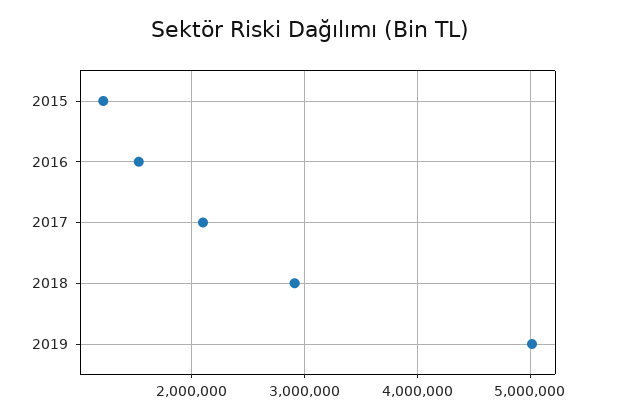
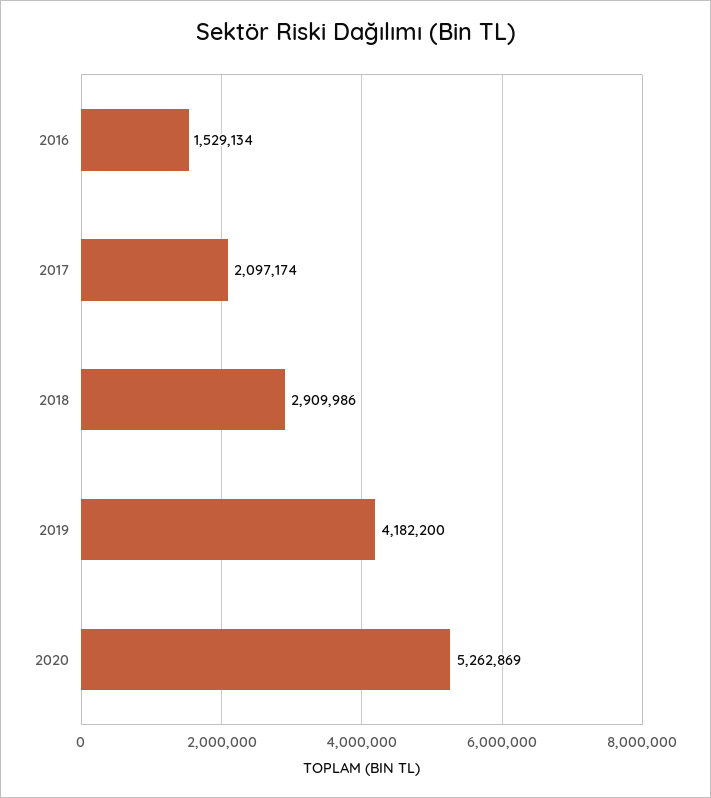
2015: 1200000 -> none
2019: 5000000 -> 4182200
2020: none -> 5262869

